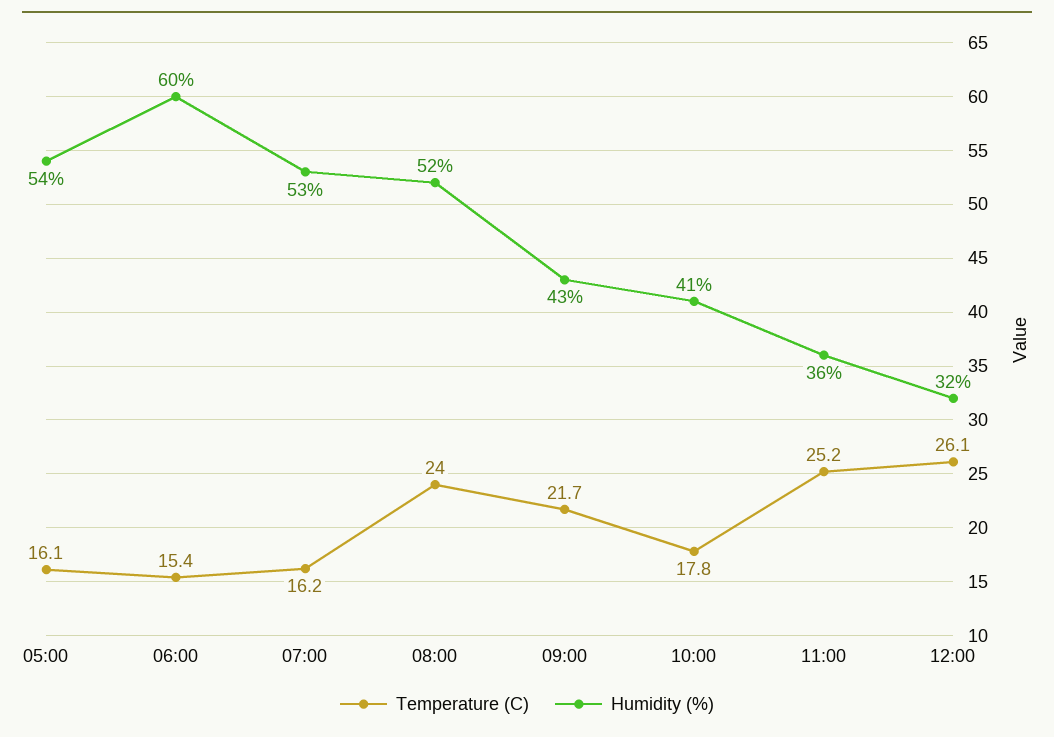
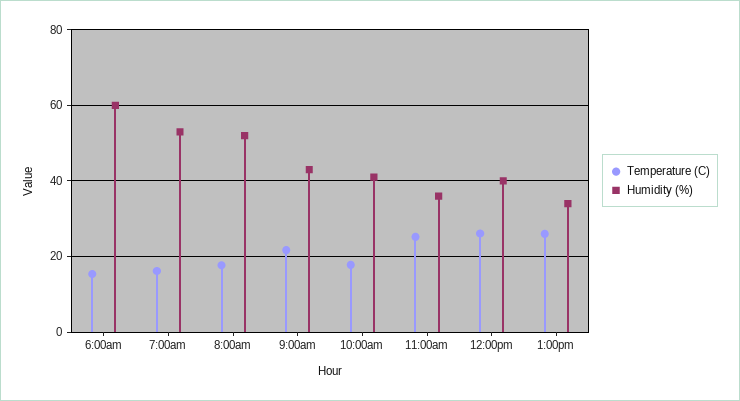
Temperature (C), 05:00: 16.1 -> none
Humidity (%), 05:00: 54 -> none
Temperature (C), 08:00: 24 -> 18
Humidity (%), 12:00: 32 -> 40
Temperature (C), 1:00pm: none -> 26
Humidity (%), 1:00pm: none -> 34

